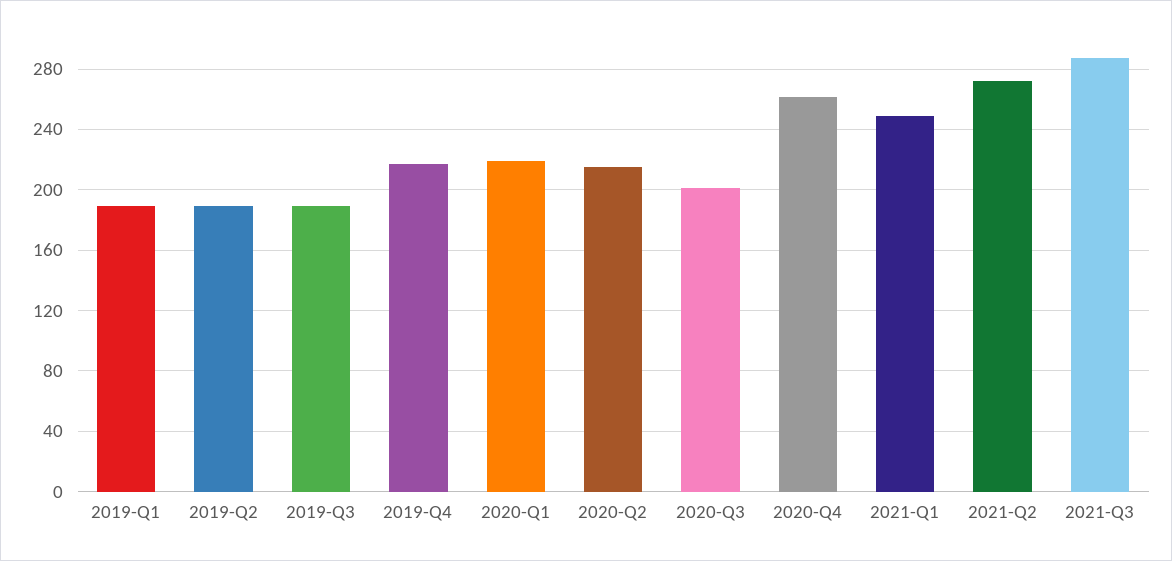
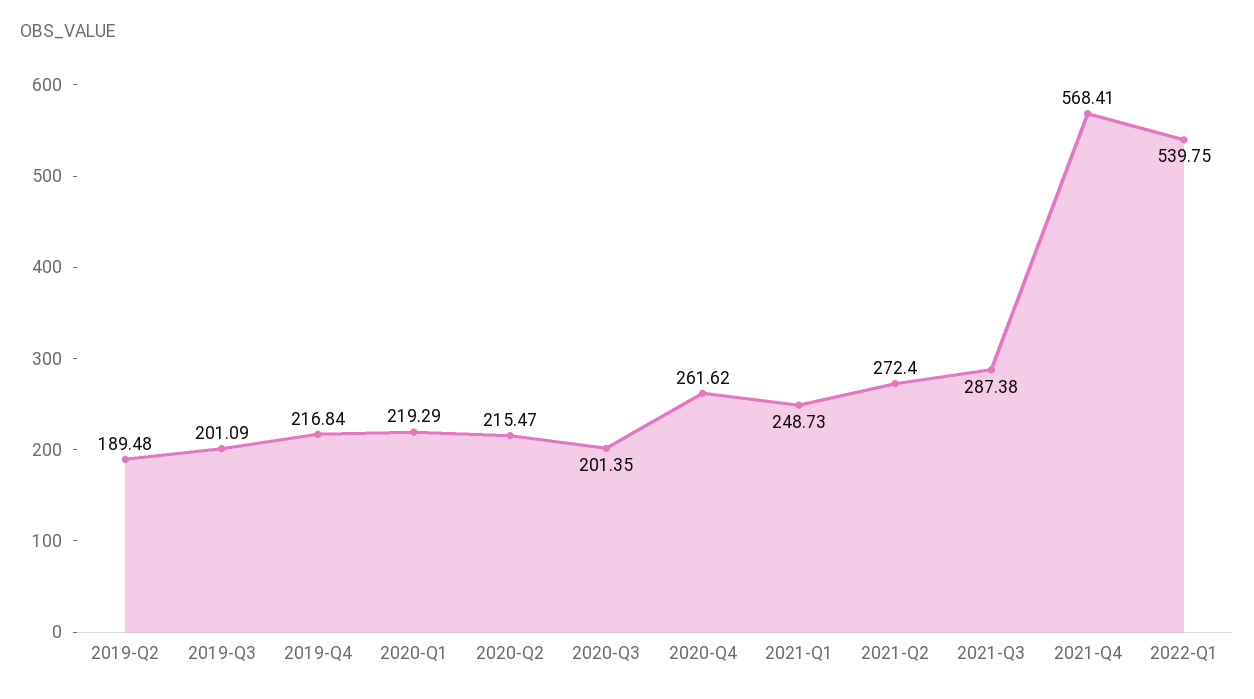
2019-Q1: 190 -> none
2019-Q3: 190 -> 201.09
2021-Q4: none -> 568.41
2022-Q1: none -> 539.75

